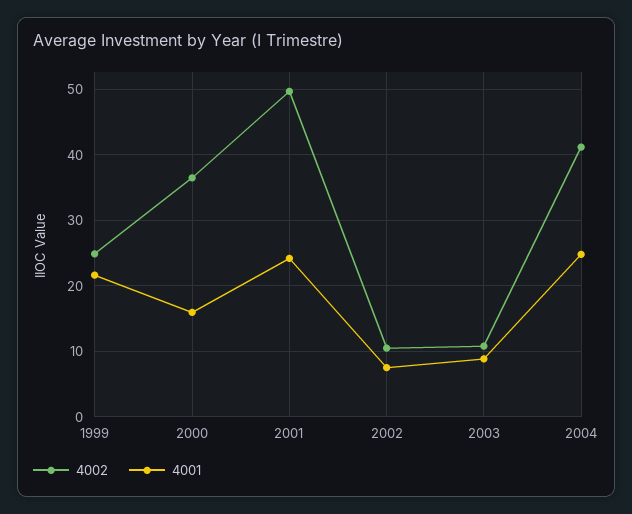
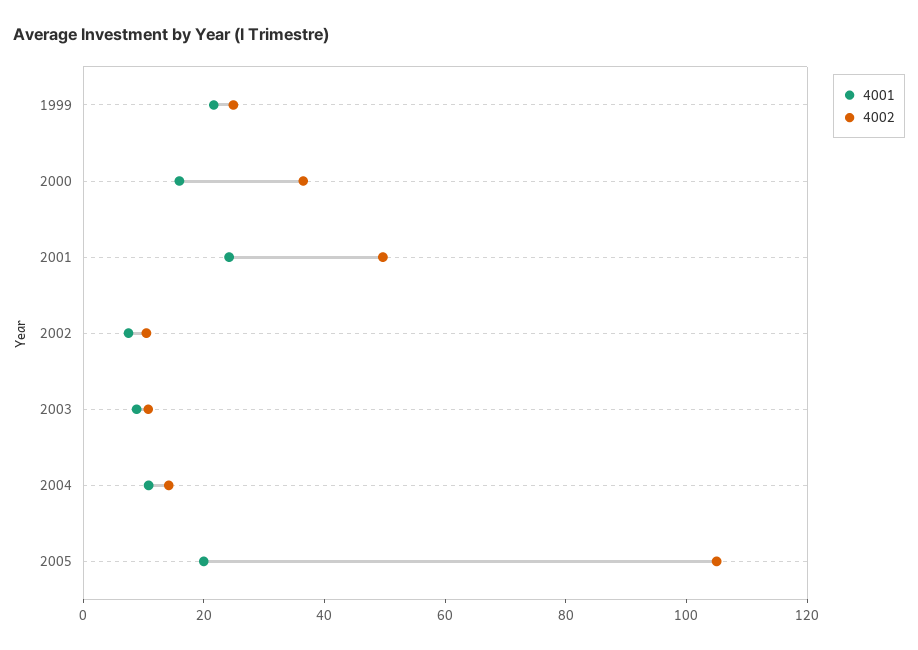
4002, 2004: 41 -> 15
4001, 2004: 25 -> 10
4001, 2005: none -> 20
4002, 2005: none -> 105

